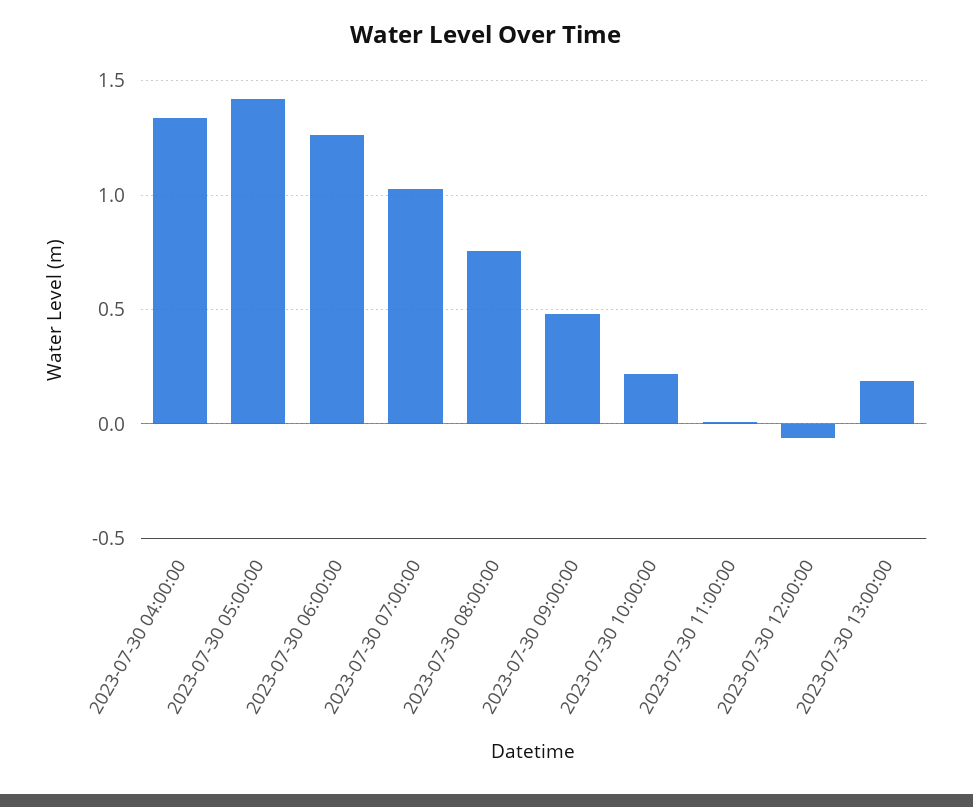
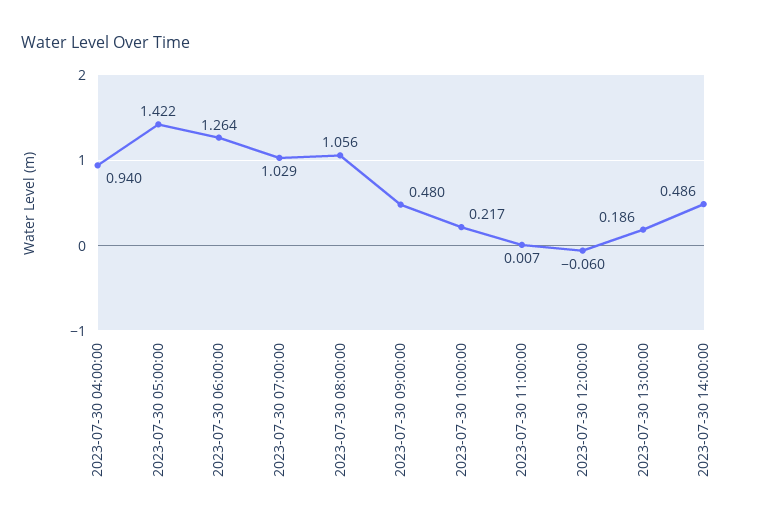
2023-07-30 04:00:00: 1.35 -> 0.94
2023-07-30 08:00:00: 0.75 -> 1.056
2023-07-30 14:00:00: none -> 0.486

